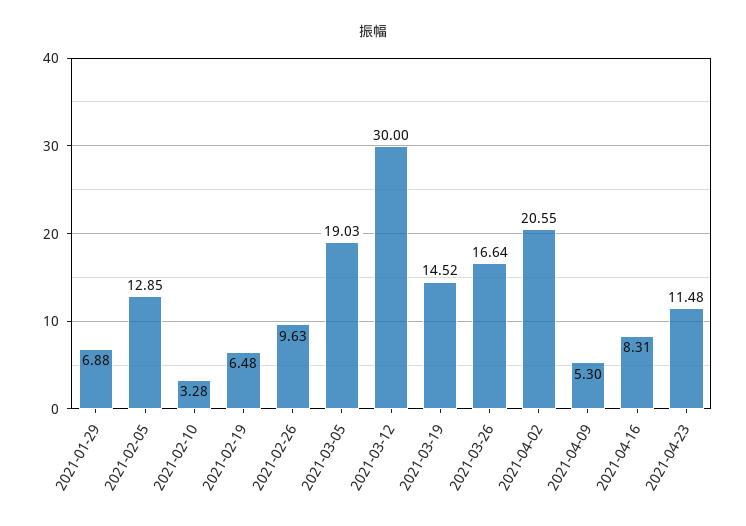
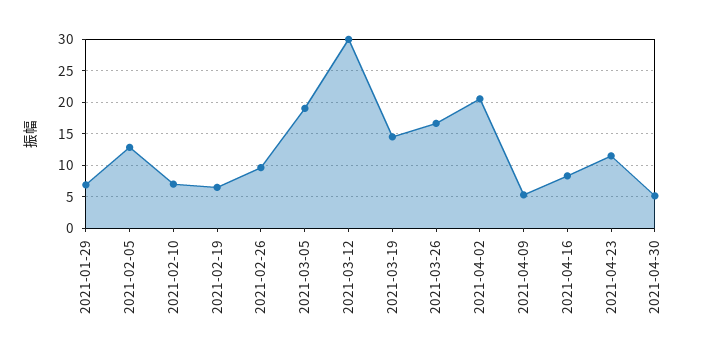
2021-02-10: 3.28 -> 7
2021-04-30: none -> 5

